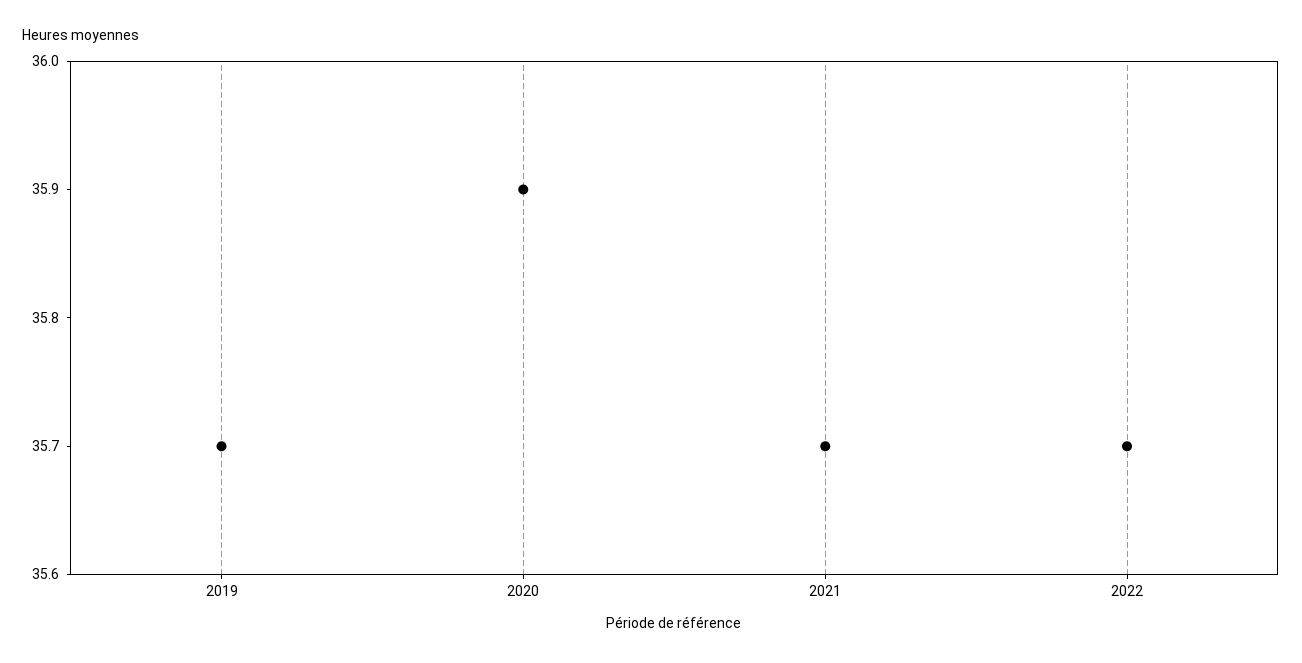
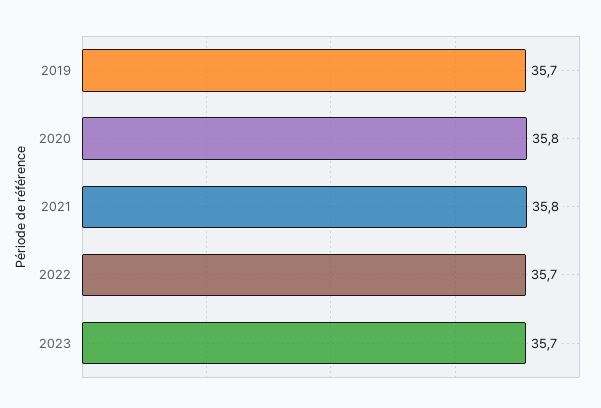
2020: 35.9 -> 35.8
2021: 35.7 -> 35.8
2023: none -> 35.7

